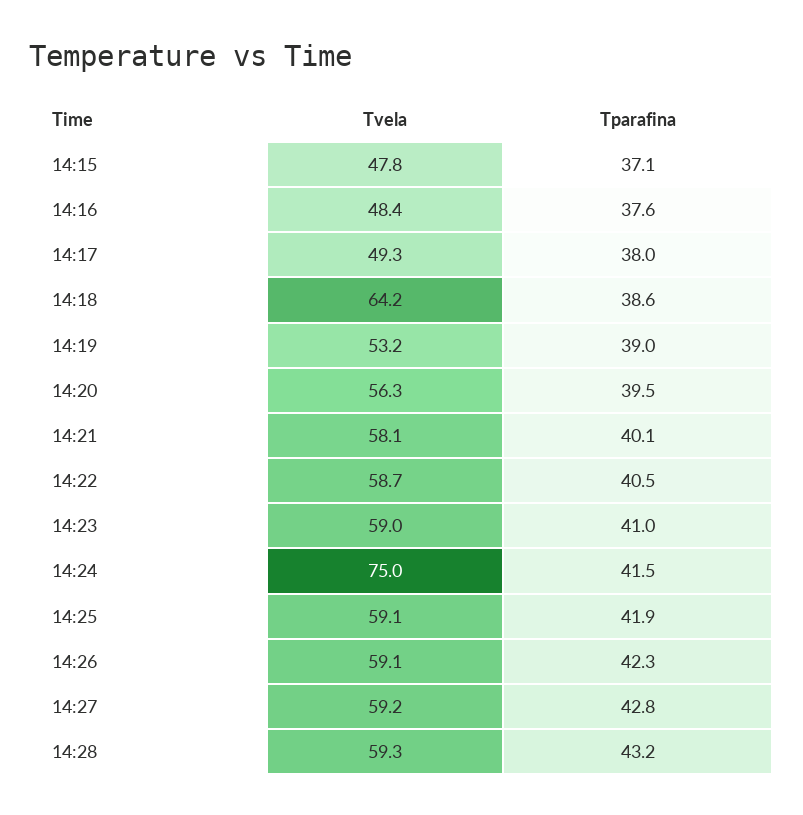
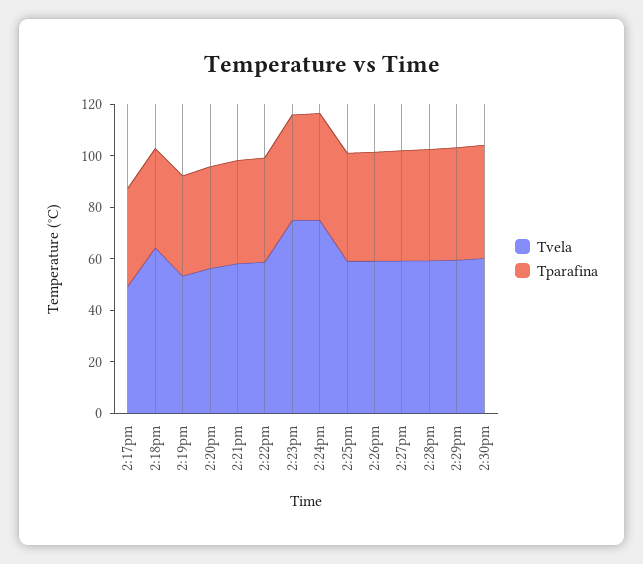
Tvela, 14:15: 47.8 -> none
Tparafina, 14:15: 37.1 -> none
Tvela, 14:16: 48.4 -> none
Tparafina, 14:16: 37.6 -> none
Tvela, 14:23: 59 -> 75
Tvela, 2:29pm: none -> 60
Tparafina, 2:29pm: none -> 45
Tvela, 2:30pm: none -> 60
Tparafina, 2:30pm: none -> 45

